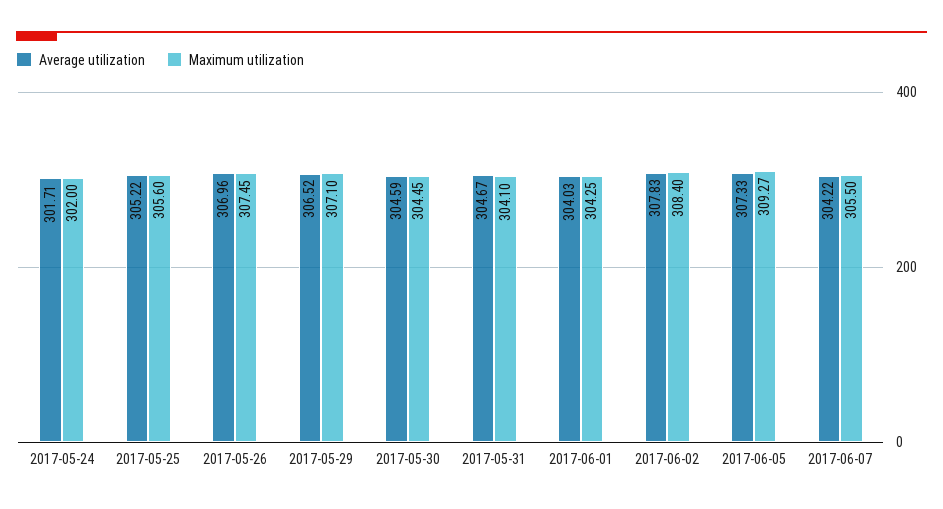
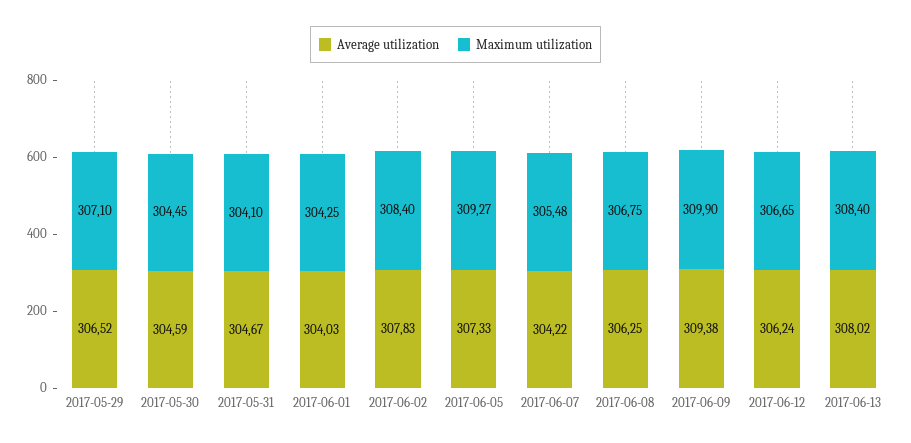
Average utilization, 2017-05-24: 301.71 -> none
Maximum utilization, 2017-05-24: 302 -> none
Average utilization, 2017-05-25: 305.22 -> none
Maximum utilization, 2017-05-25: 305.6 -> none
Average utilization, 2017-05-26: 306.96 -> none
Maximum utilization, 2017-05-26: 307.45 -> none
Maximum utilization, 2017-06-07: 305.5 -> 305.48
Average utilization, 2017-06-08: none -> 306.25
Maximum utilization, 2017-06-08: none -> 306.75
Average utilization, 2017-06-09: none -> 309.38
Maximum utilization, 2017-06-09: none -> 309.9
Average utilization, 2017-06-12: none -> 306.24
Maximum utilization, 2017-06-12: none -> 306.65
Average utilization, 2017-06-13: none -> 308.02
Maximum utilization, 2017-06-13: none -> 308.4

